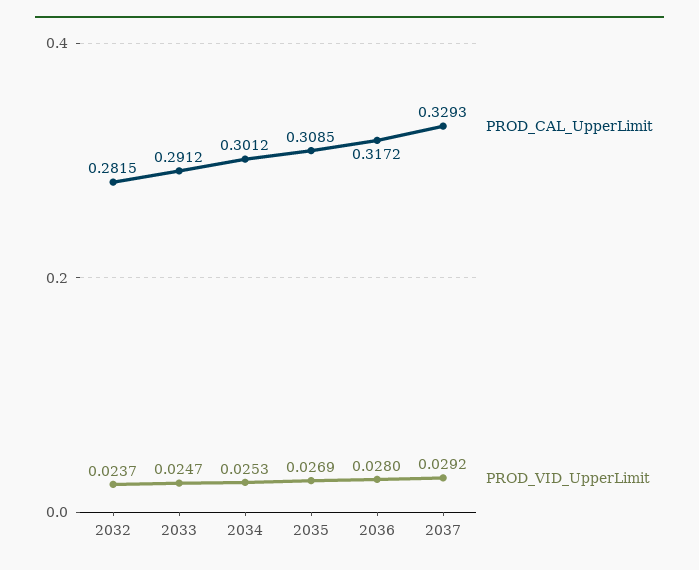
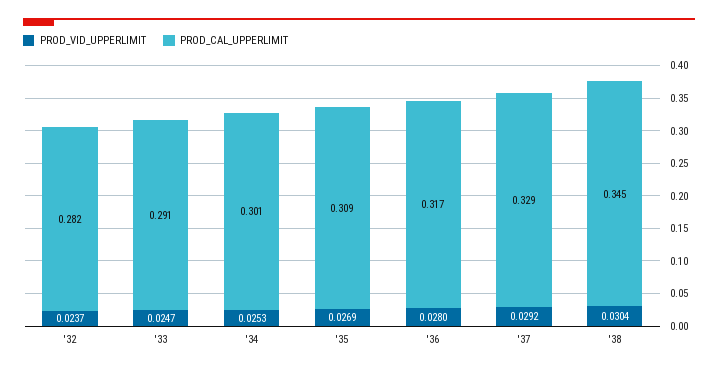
PROD_VID_UpperLimit, '38: none -> 0.0304
PROD_CAL_UpperLimit, '38: none -> 0.345

